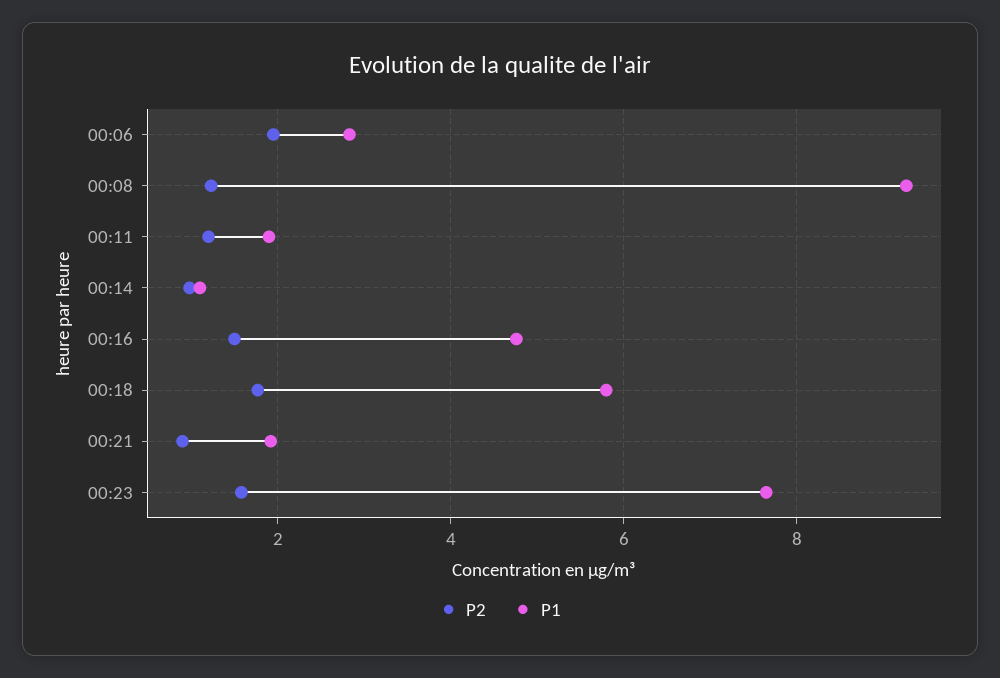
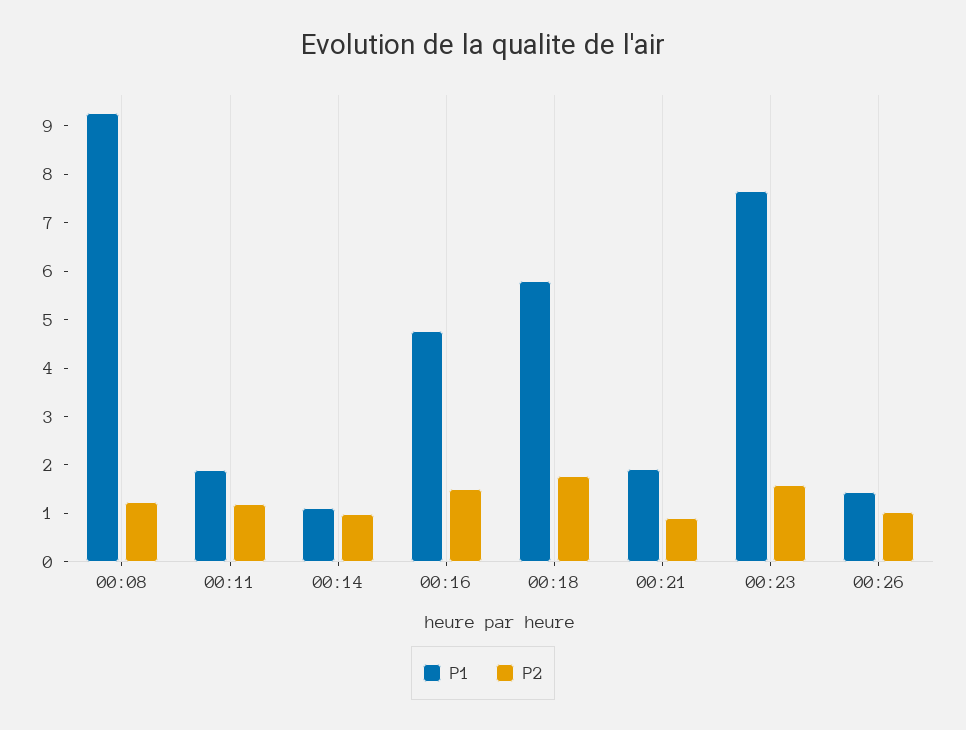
P2, 00:06: 2 -> none
P1, 00:06: 2.8 -> none
P1, 00:26: none -> 1.4
P2, 00:26: none -> 1

